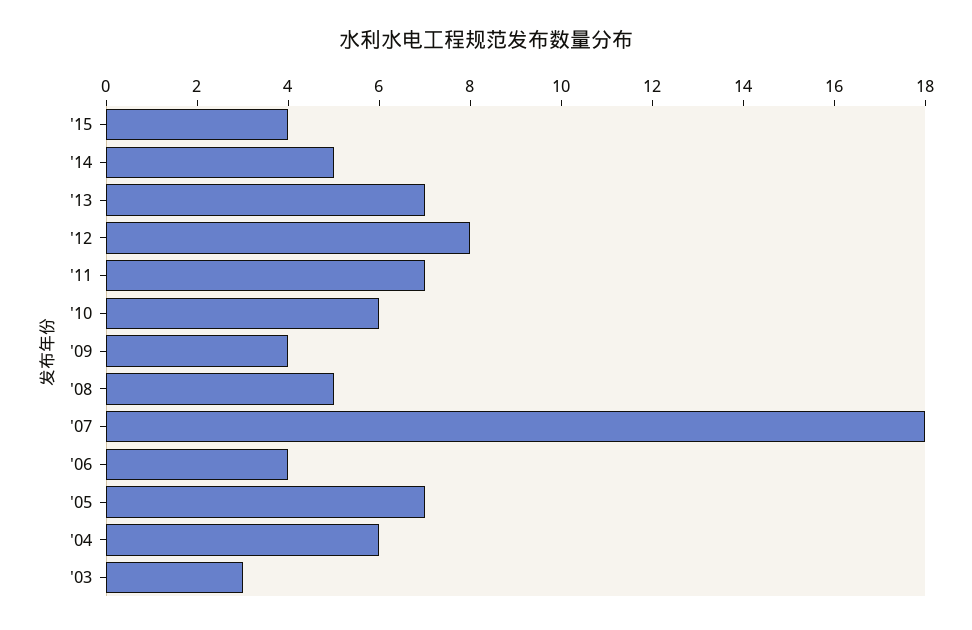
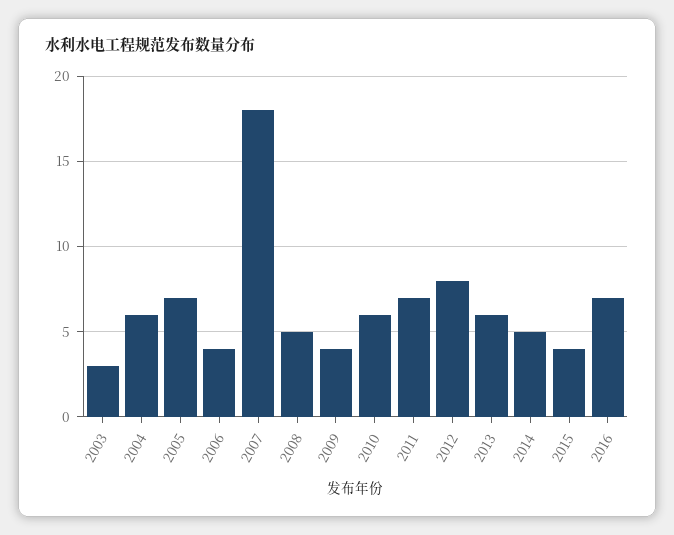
'13: 7 -> 6
2016: none -> 7

